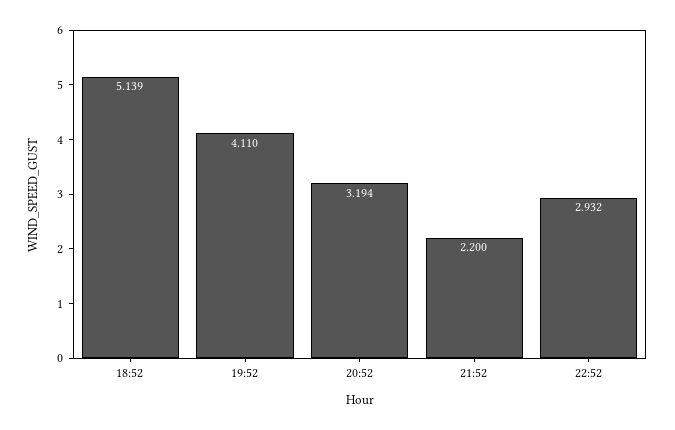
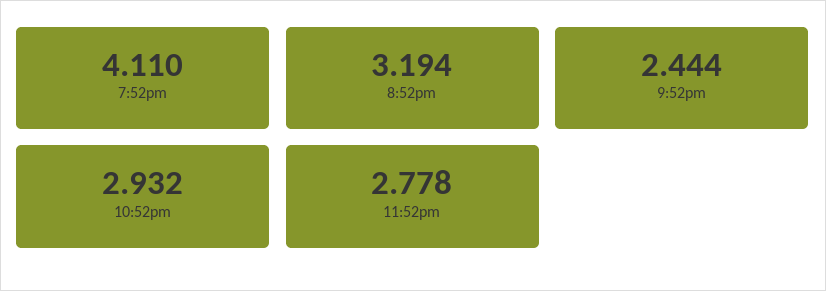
18:52: 5.139 -> none
21:52: 2.2 -> 2.444
11:52pm: none -> 2.778

